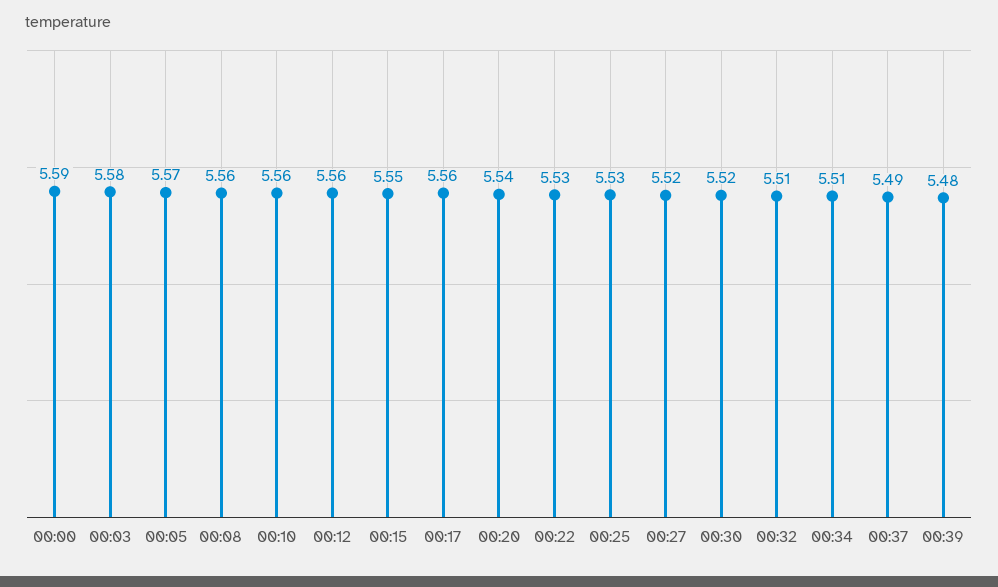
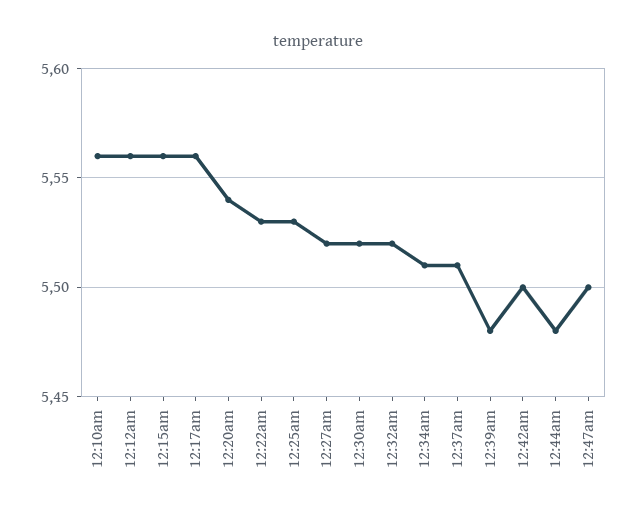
00:00: 5.59 -> none
00:03: 5.58 -> none
00:05: 5.57 -> none
00:08: 5.56 -> none
00:15: 5.55 -> 5.56
00:32: 5.51 -> 5.52
00:37: 5.49 -> 5.51
12:42am: none -> 5.5
12:44am: none -> 5.48
12:47am: none -> 5.5

